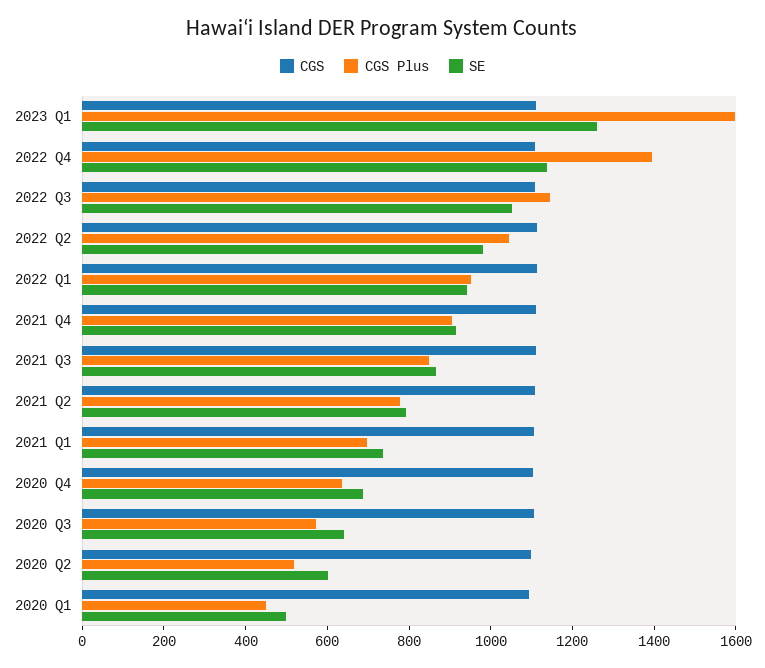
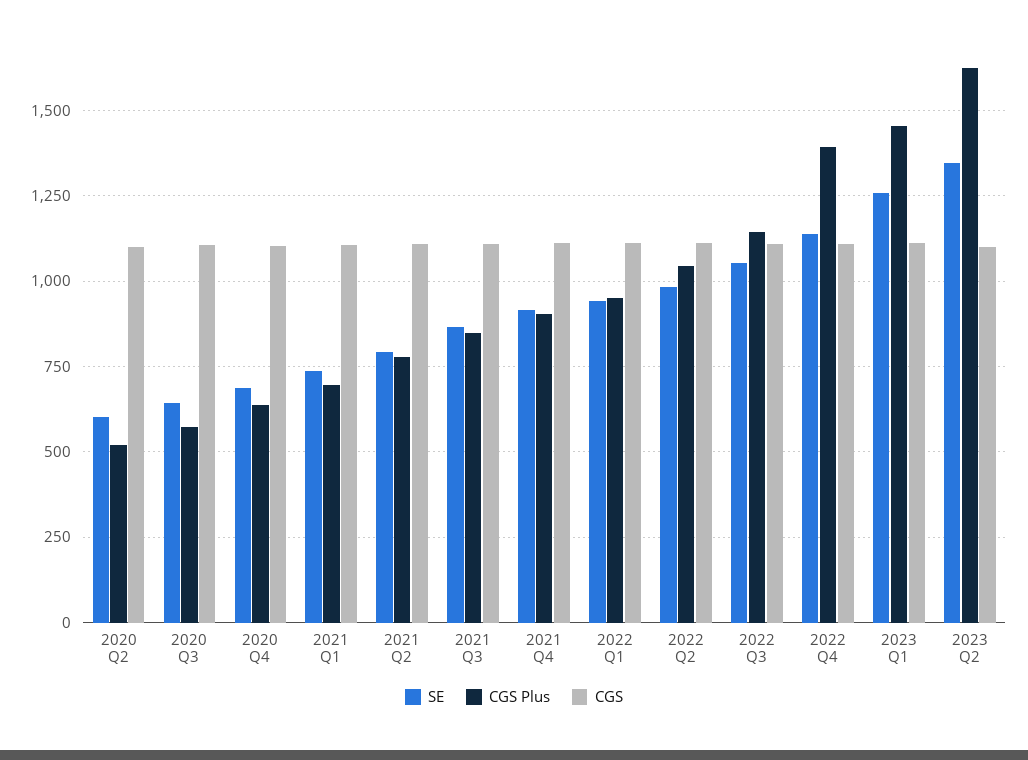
CGS Plus, 2023 Q1: 1600 -> 1450
CGS, 2020 Q1: 1100 -> none
CGS Plus, 2020 Q1: 450 -> none
SE, 2020 Q1: 500 -> none
SE, 2023 Q2: none -> 1350
CGS Plus, 2023 Q2: none -> 1625
CGS, 2023 Q2: none -> 1100

